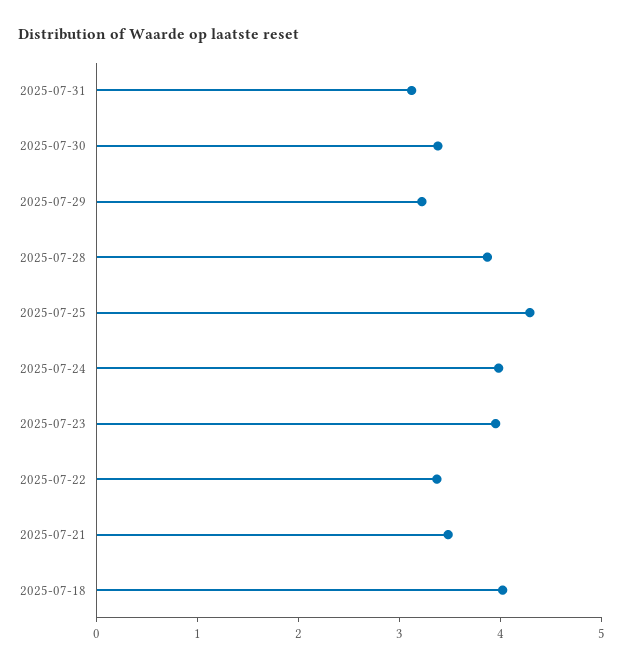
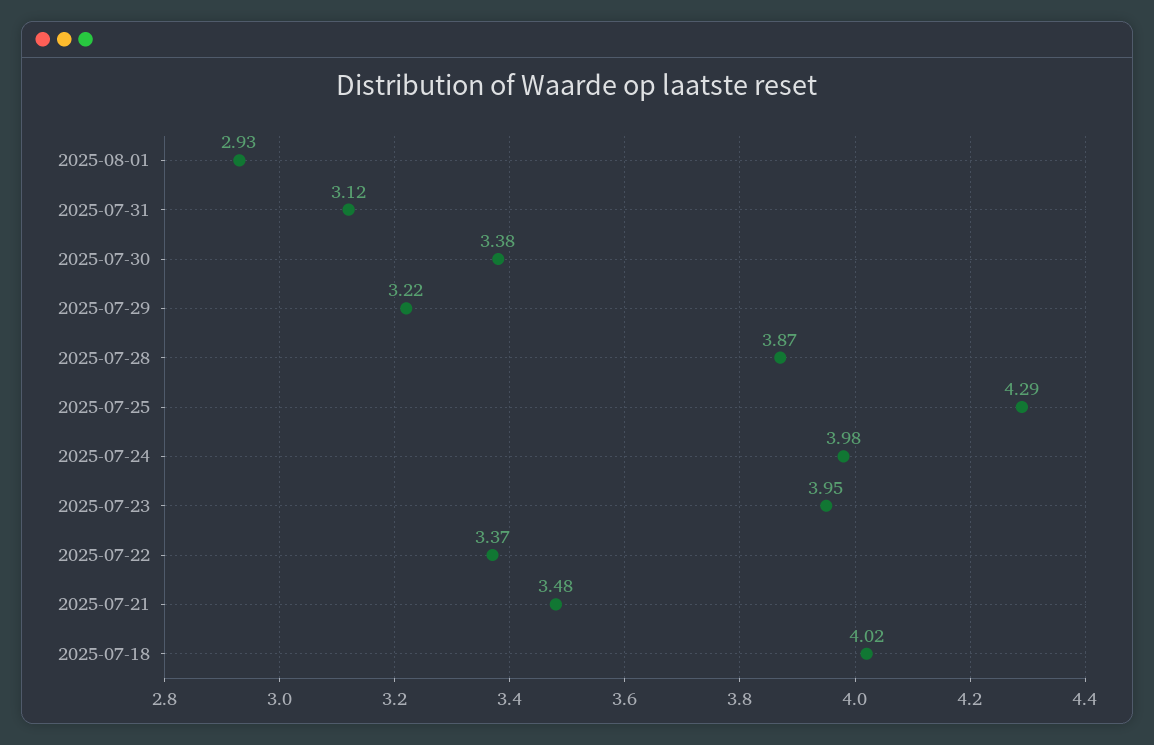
2025-08-01: none -> 2.93

